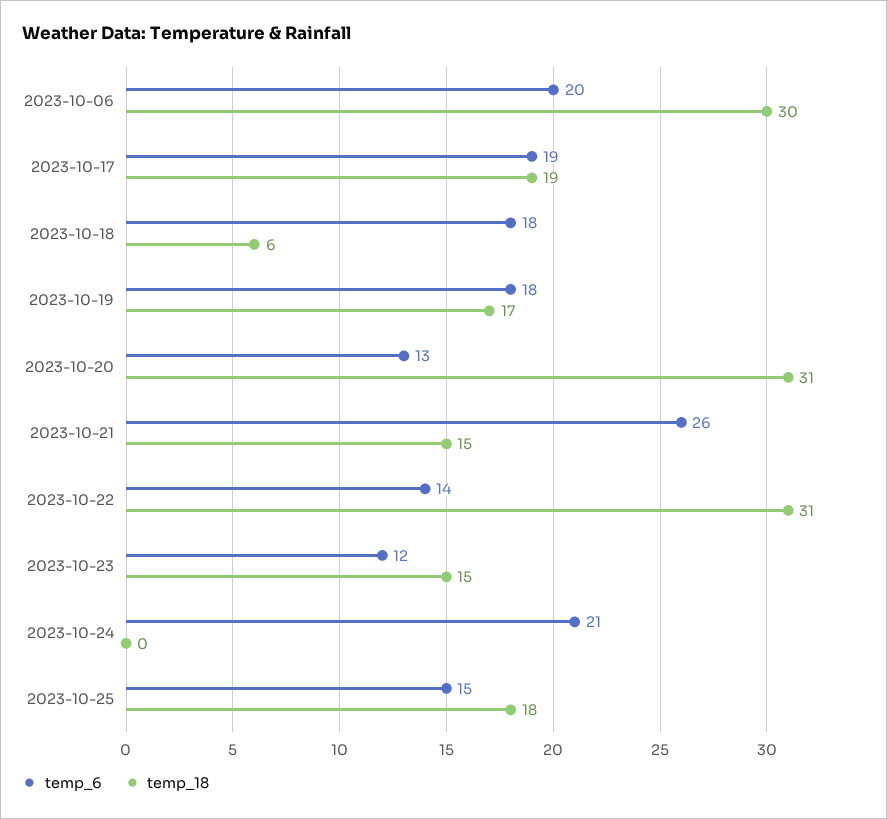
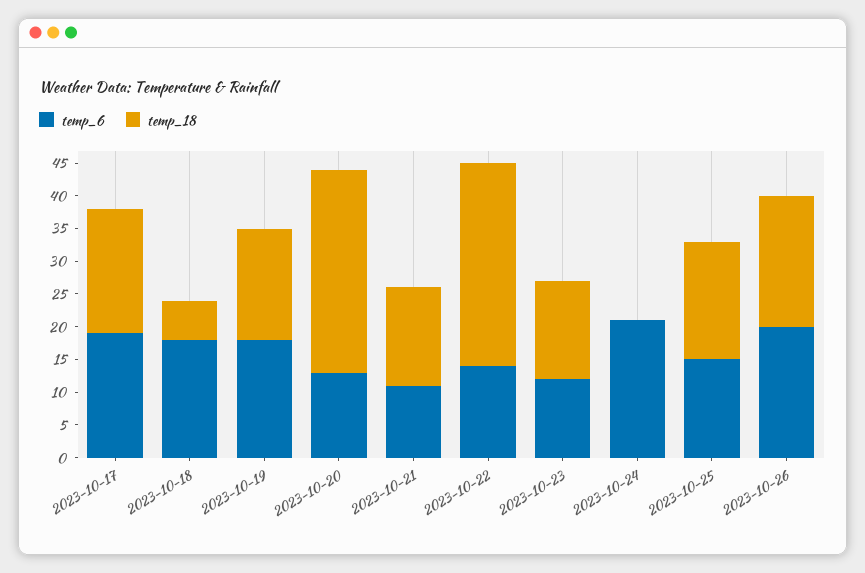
temp_6, 2023-10-06: 20 -> none
temp_18, 2023-10-06: 30 -> none
temp_6, 2023-10-21: 26 -> 10
temp_6, 2023-10-26: none -> 20
temp_18, 2023-10-26: none -> 20

